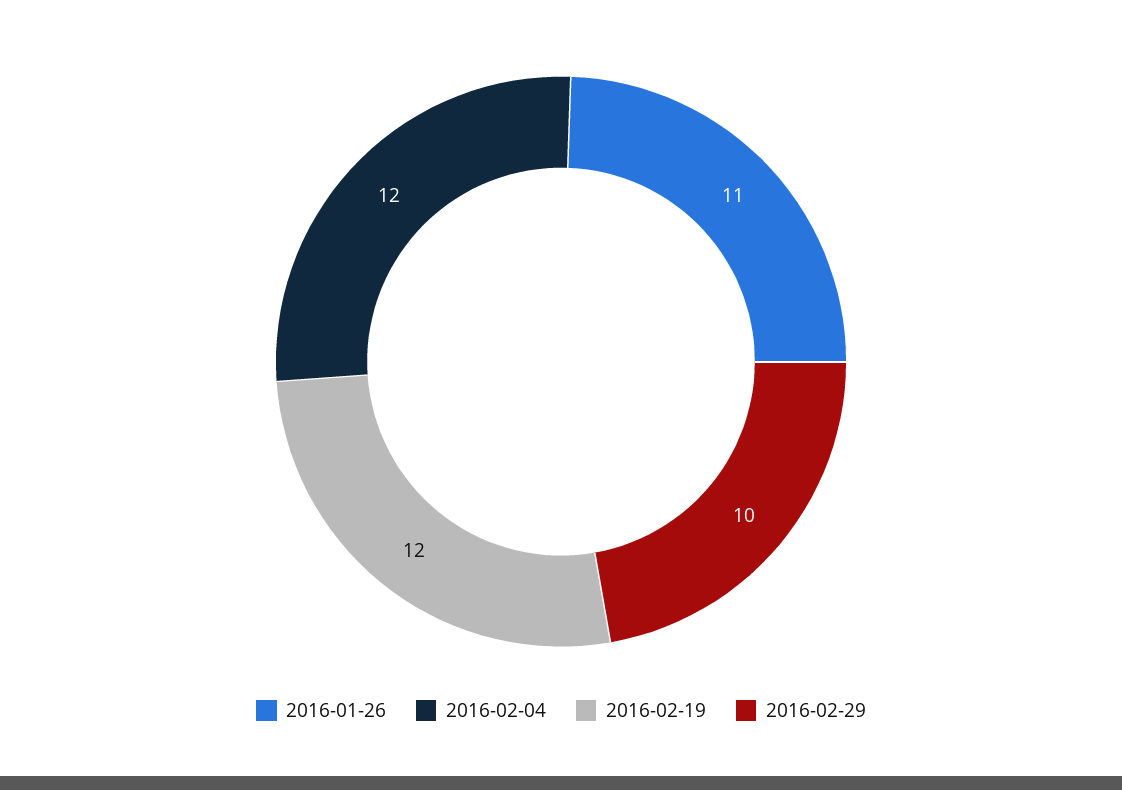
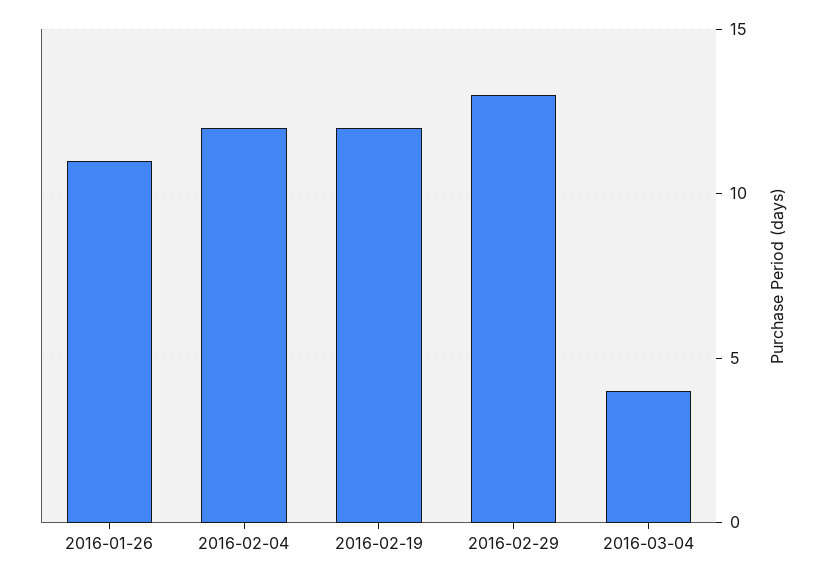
2016-02-29: 10 -> 13
2016-03-04: none -> 4

